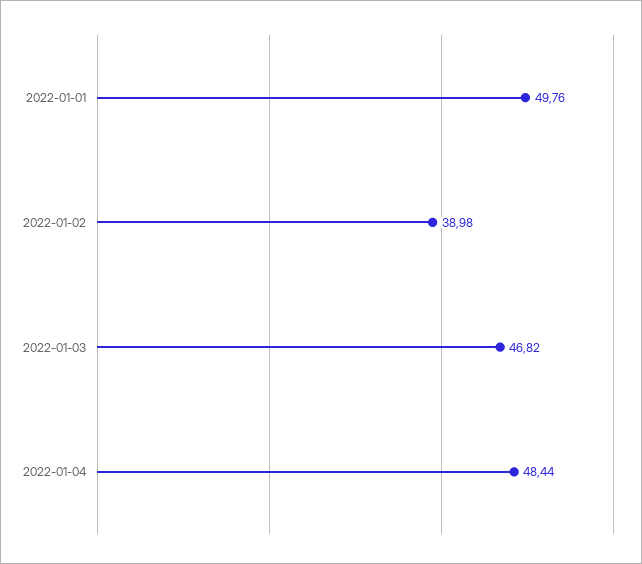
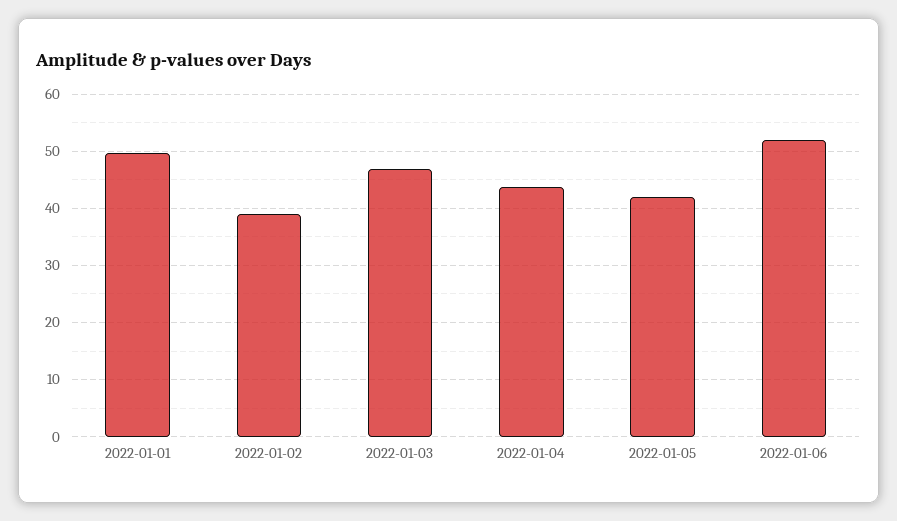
2022-01-04: 48.44 -> 44
2022-01-05: none -> 42
2022-01-06: none -> 52

